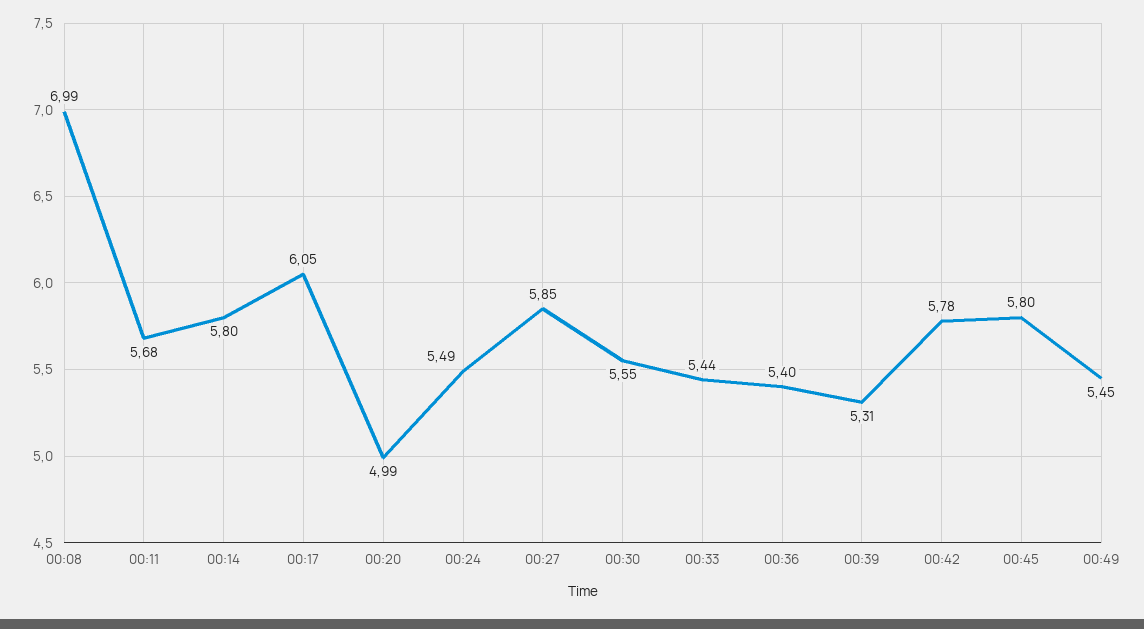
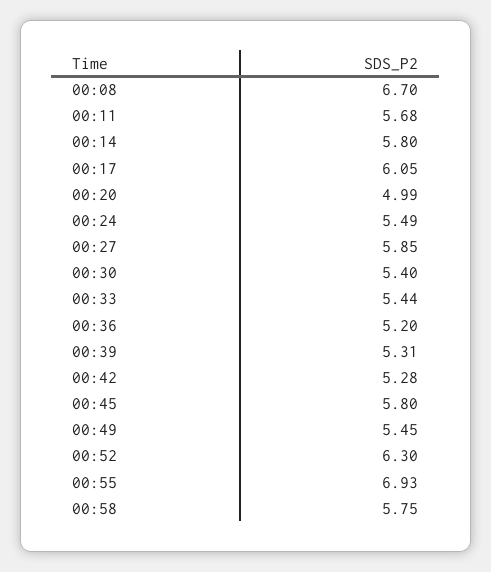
00:08: 6.99 -> 6.7
00:30: 5.55 -> 5.4
00:36: 5.4 -> 5.2
00:42: 5.78 -> 5.28
00:52: none -> 6.3
00:55: none -> 6.93
00:58: none -> 5.75

